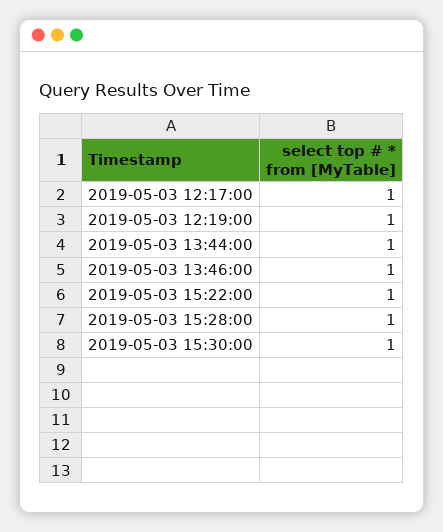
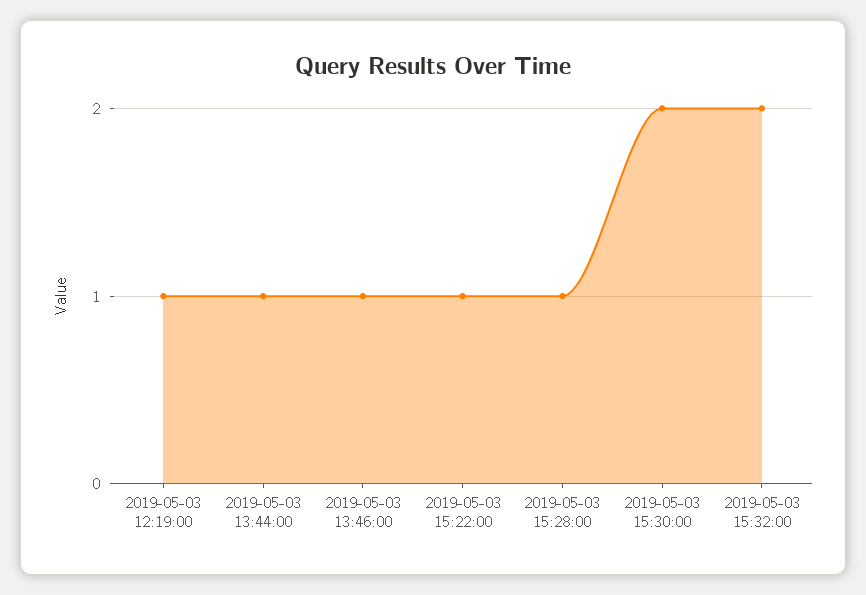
2019-05-03 12:17:00: 1 -> none
2019-05-03 15:30:00: 1 -> 2
2019-05-03 15:32:00: none -> 2

